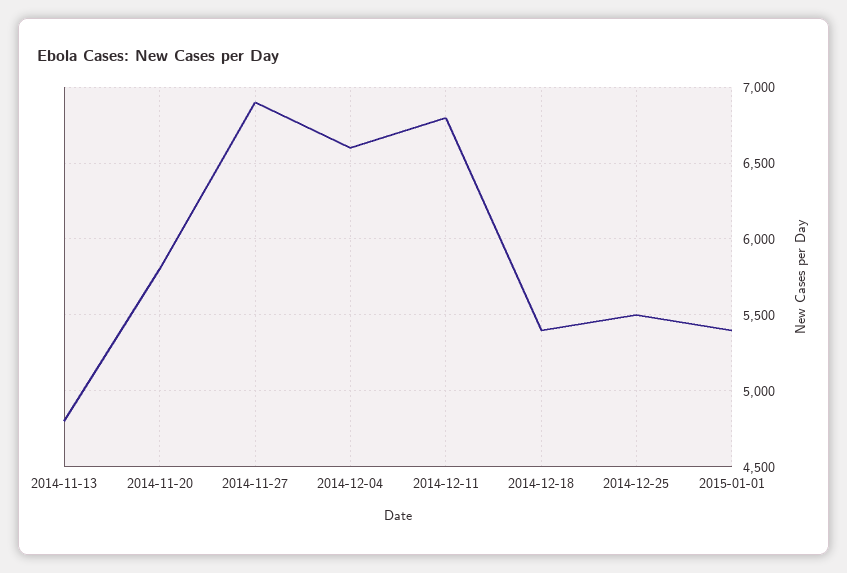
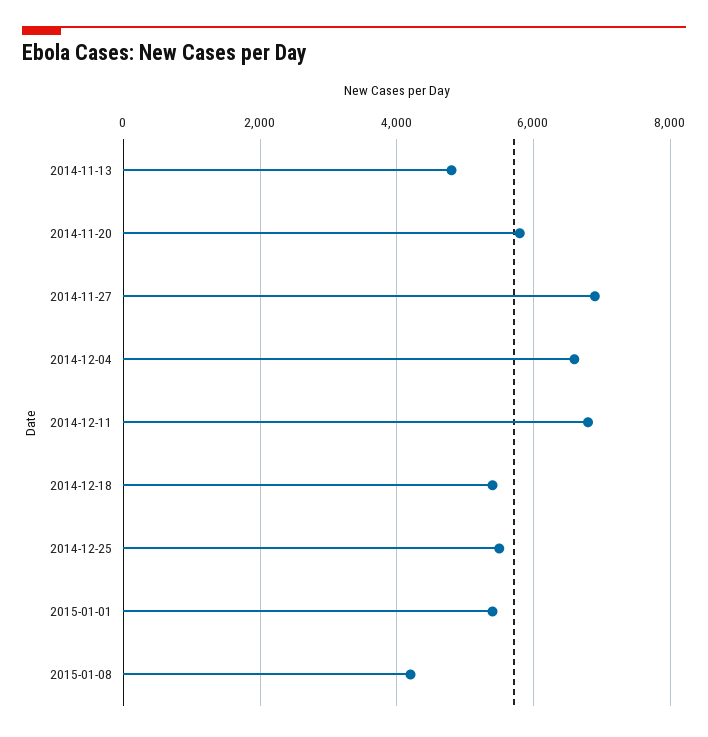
2015-01-08: none -> 4200

